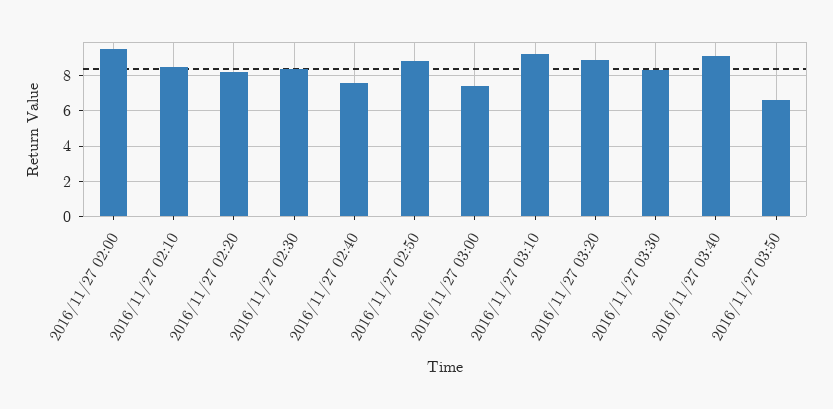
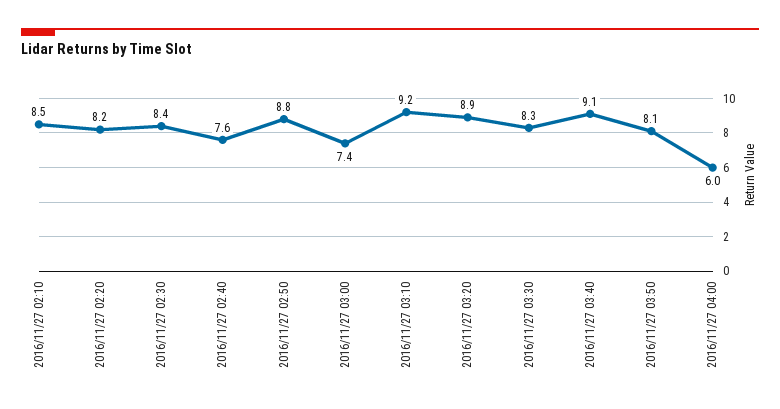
2016/11/27 02:00: 9.5 -> none
2016/11/27 03:50: 6.5 -> 8.1
2016/11/27 04:00: none -> 6

